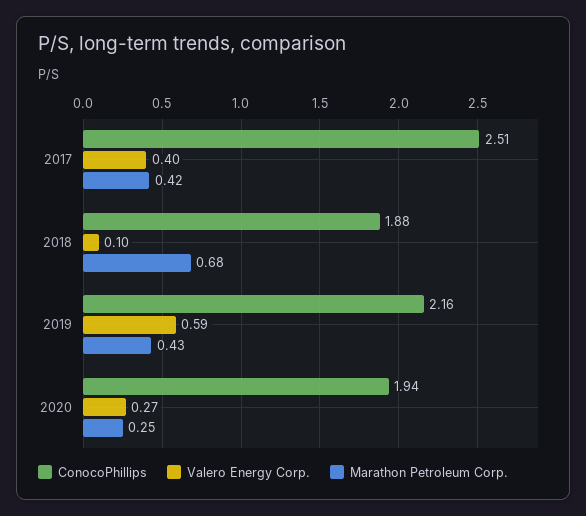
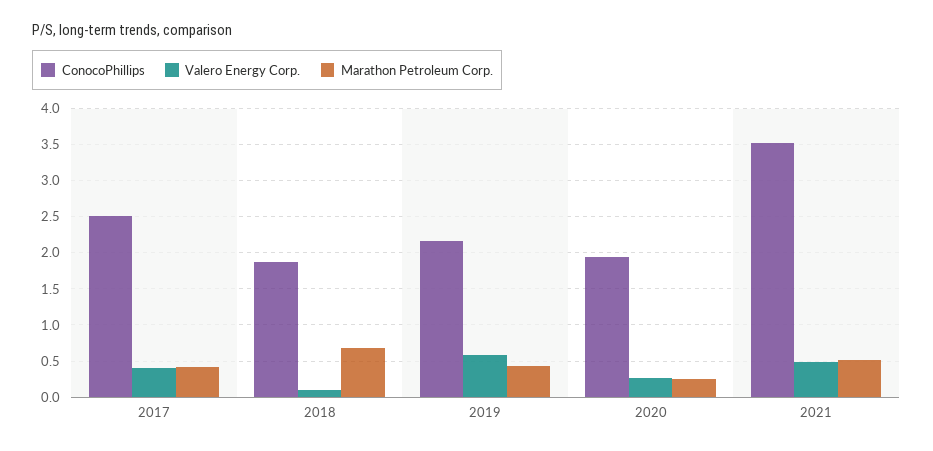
ConocoPhillips, 2021: none -> 3.5
Valero Energy Corp., 2021: none -> 0.5
Marathon Petroleum Corp., 2021: none -> 0.5

